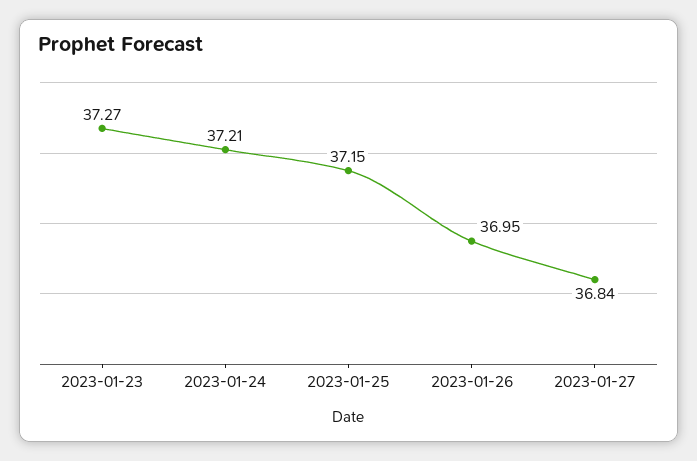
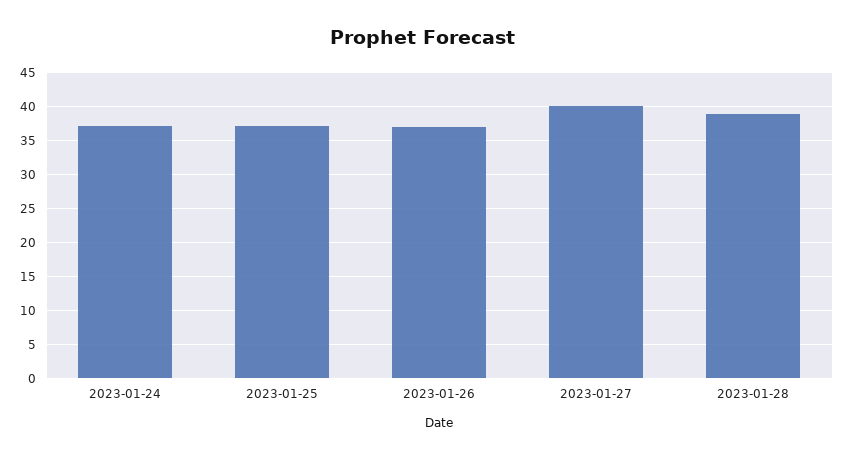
2023-01-23: 37.27 -> none
2023-01-27: 36.84 -> 40
2023-01-28: none -> 39

